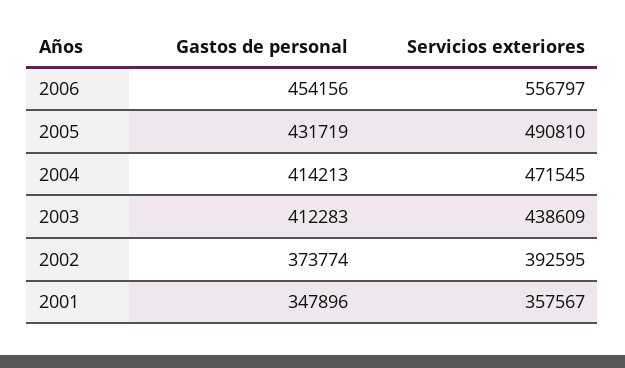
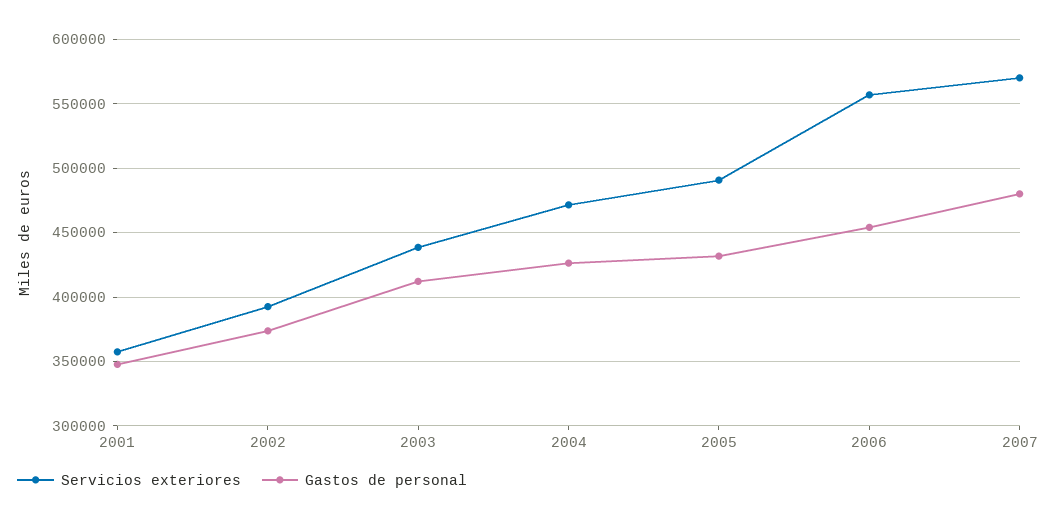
Gastos de personal, 2004: 414213 -> 425000
Servicios exteriores, 2007: none -> 570000
Gastos de personal, 2007: none -> 480000

